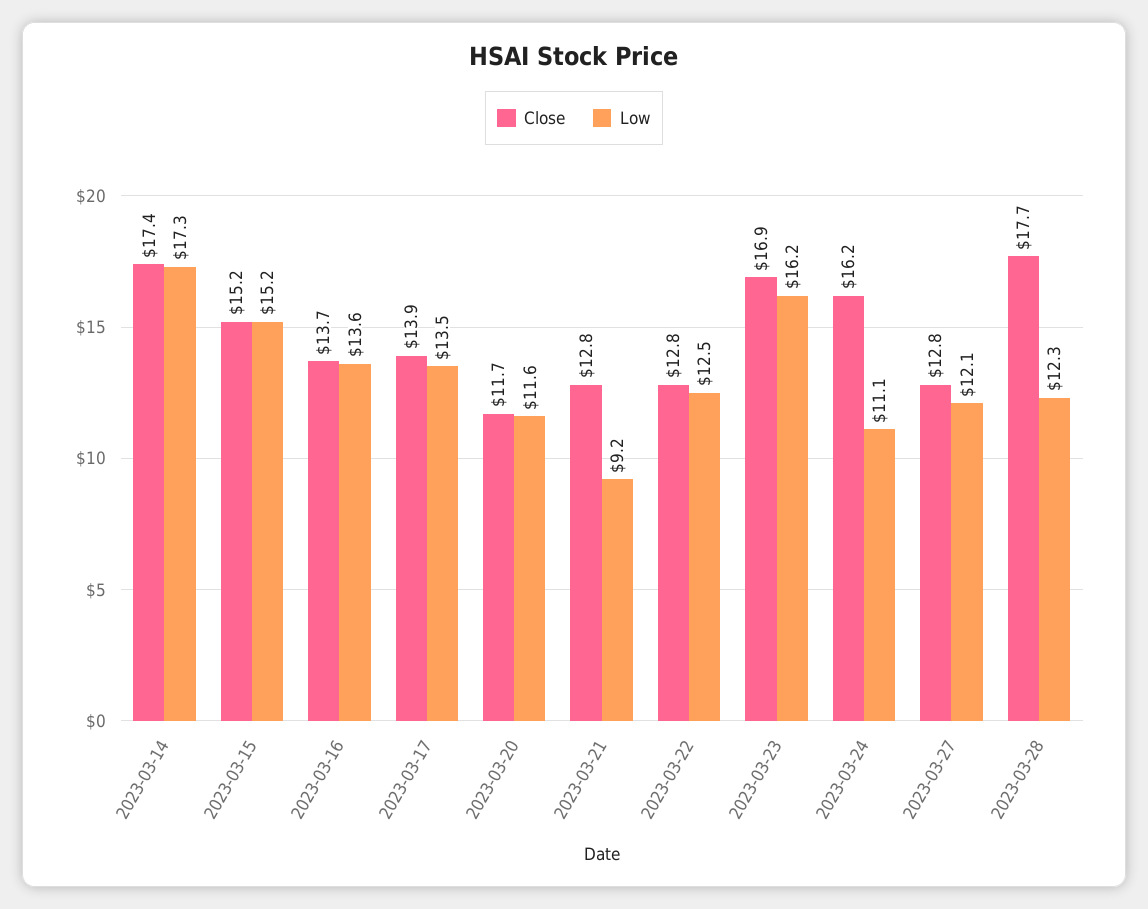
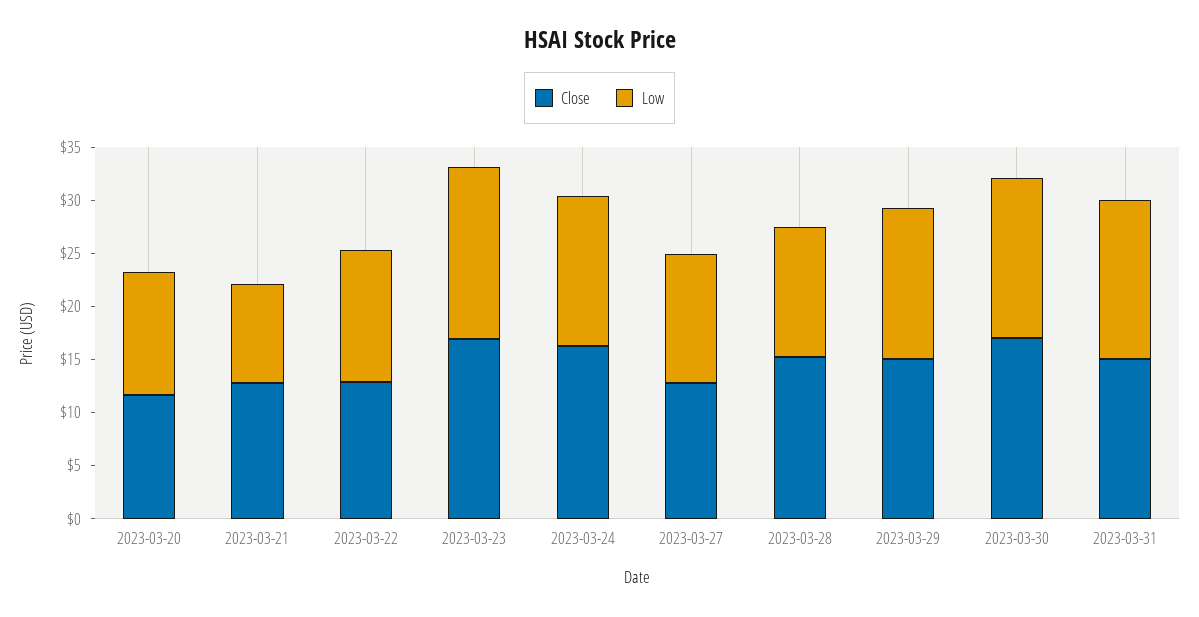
Close, 2023-03-14: 17.4 -> none
Low, 2023-03-14: 17.3 -> none
Close, 2023-03-15: 15.2 -> none
Low, 2023-03-15: 15.2 -> none
Close, 2023-03-16: 13.7 -> none
Low, 2023-03-16: 13.6 -> none
Close, 2023-03-17: 13.9 -> none
Low, 2023-03-17: 13.5 -> none
Low, 2023-03-24: 11.1 -> 14
Close, 2023-03-28: 17.7 -> 15
Close, 2023-03-29: none -> 15
Low, 2023-03-29: none -> 14
Close, 2023-03-30: none -> 17
Low, 2023-03-30: none -> 15
Close, 2023-03-31: none -> 15
Low, 2023-03-31: none -> 15

